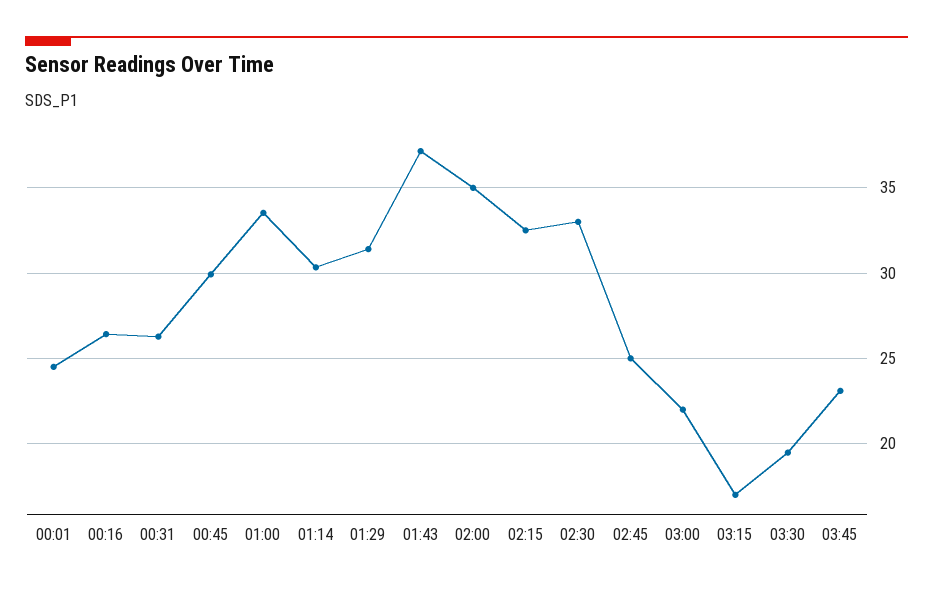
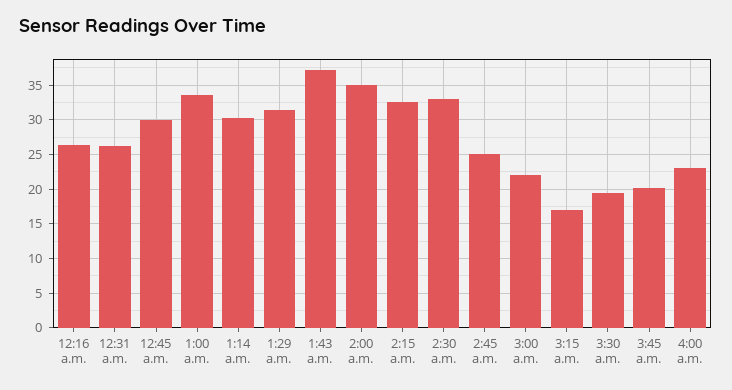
00:01: 24.5 -> none
03:45: 23 -> 20
4:00 a.m.: none -> 23

